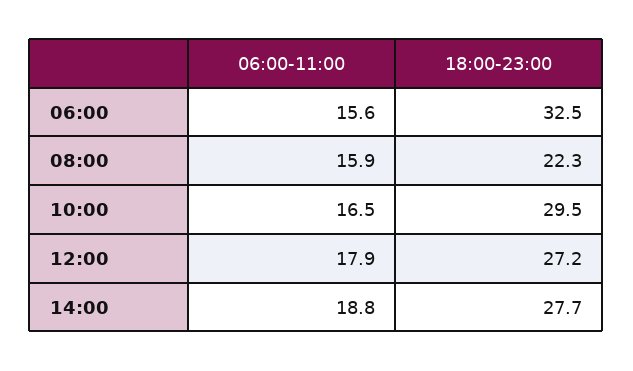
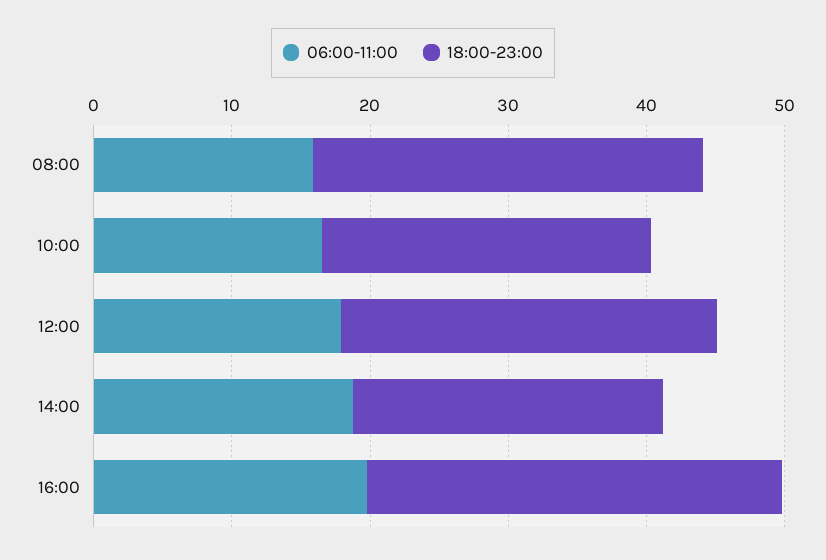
06:00-11:00, 06:00: 15.6 -> none
18:00-23:00, 06:00: 32.5 -> none
18:00-23:00, 08:00: 22.3 -> 28
18:00-23:00, 10:00: 29.5 -> 24
18:00-23:00, 14:00: 27.7 -> 22
06:00-11:00, 16:00: none -> 20
18:00-23:00, 16:00: none -> 30

